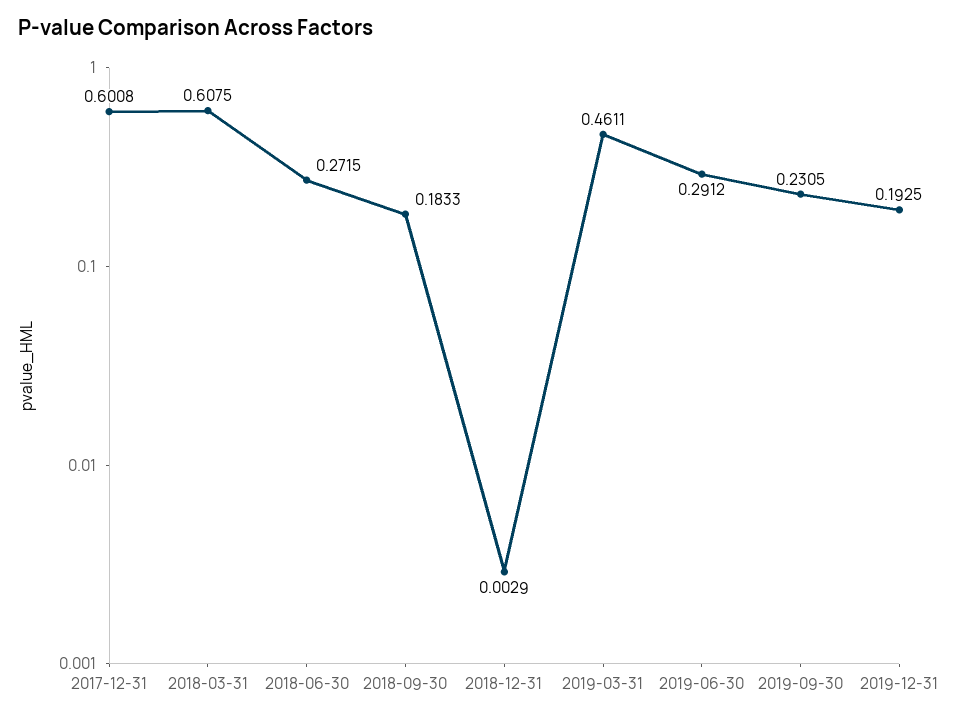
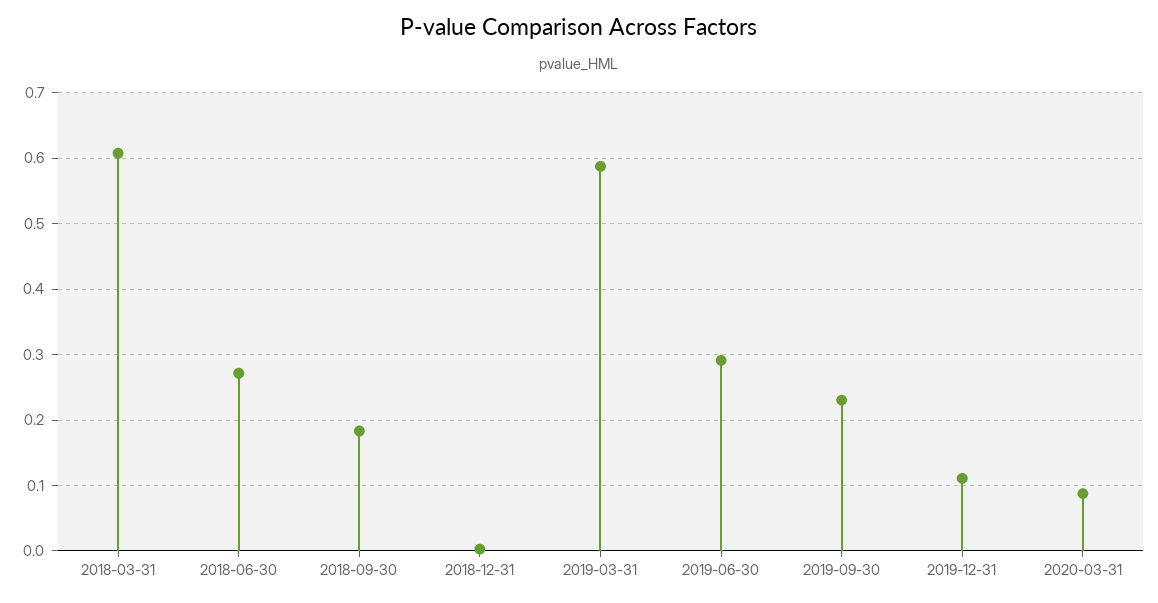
2017-12-31: 0.6008 -> none
2019-03-31: 0.4611 -> 0.59
2019-12-31: 0.1925 -> 0.11
2020-03-31: none -> 0.09

